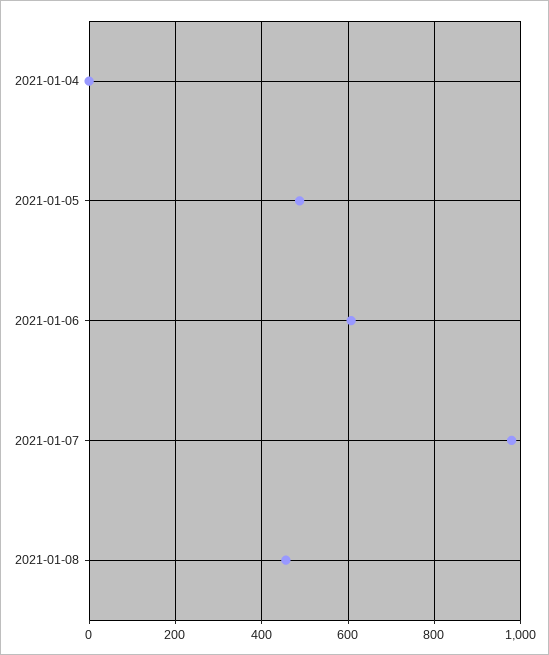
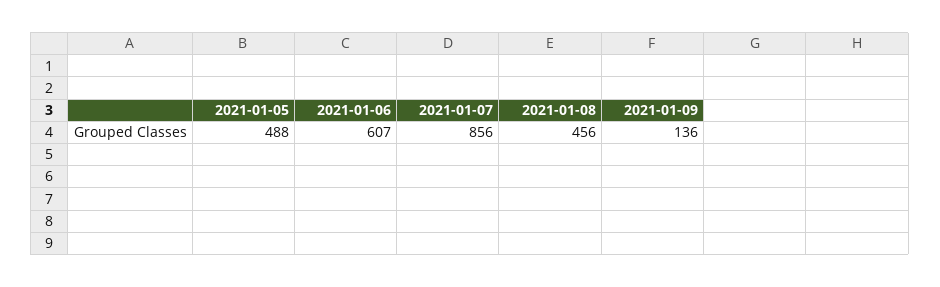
2021-01-04: 0 -> none
2021-01-07: 980 -> 856
2021-01-09: none -> 136

